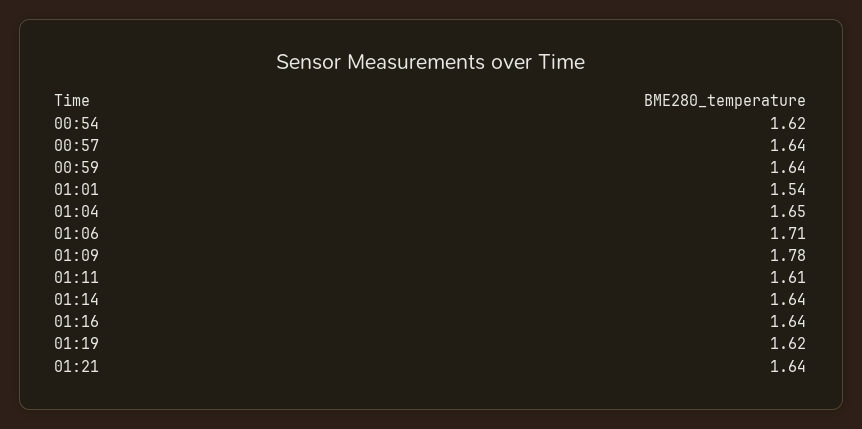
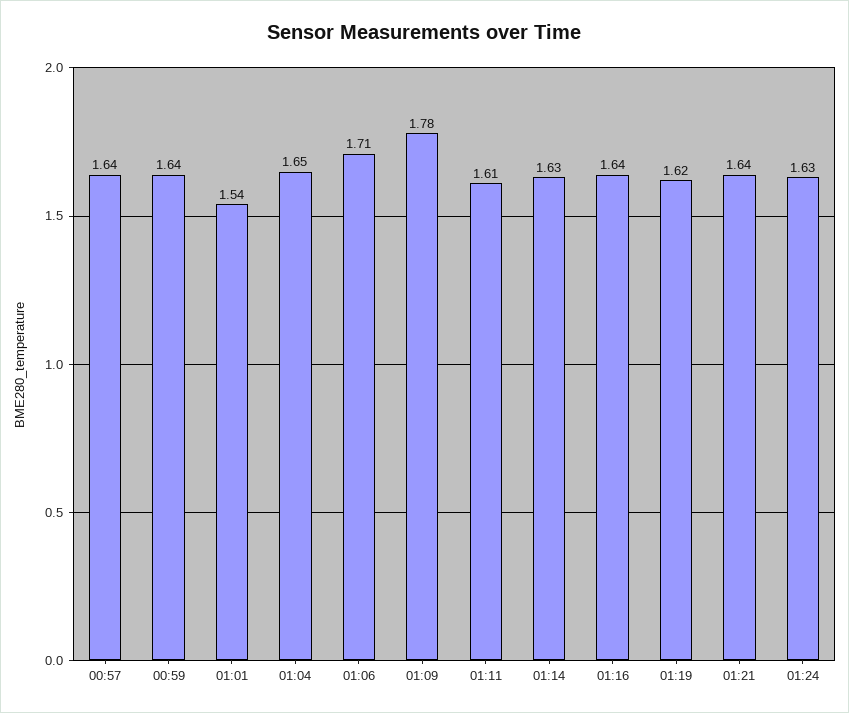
00:54: 1.62 -> none
01:14: 1.64 -> 1.63
01:24: none -> 1.63

